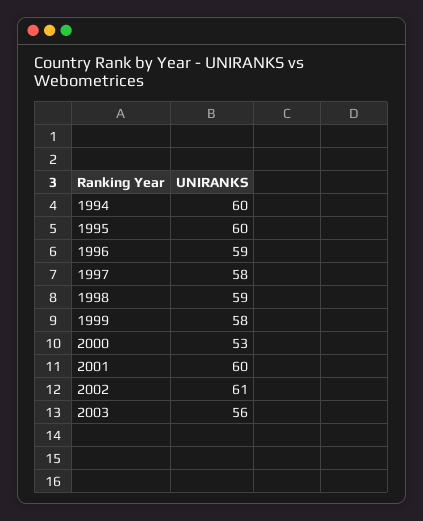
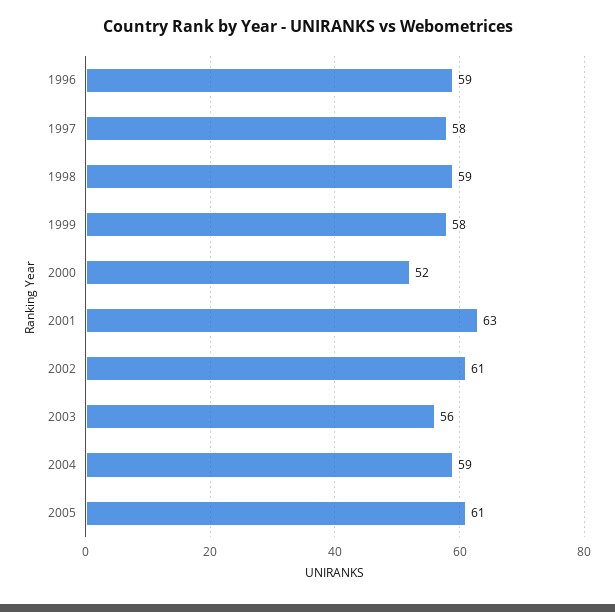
1994: 60 -> none
1995: 60 -> none
2000: 53 -> 52
2001: 60 -> 63
2004: none -> 59
2005: none -> 61

